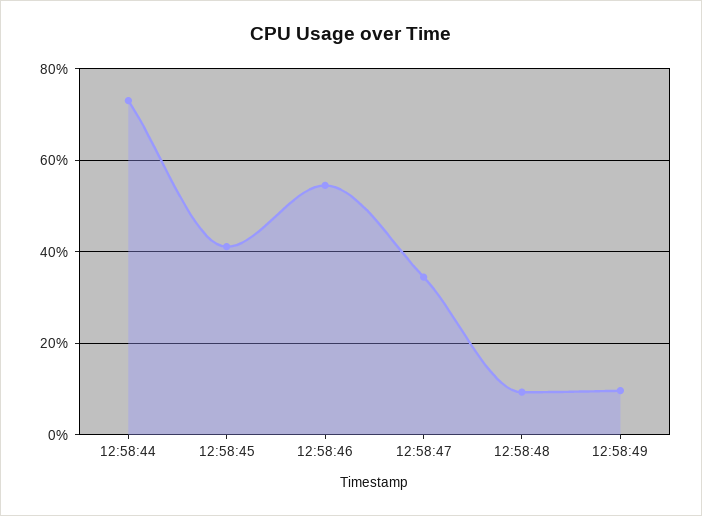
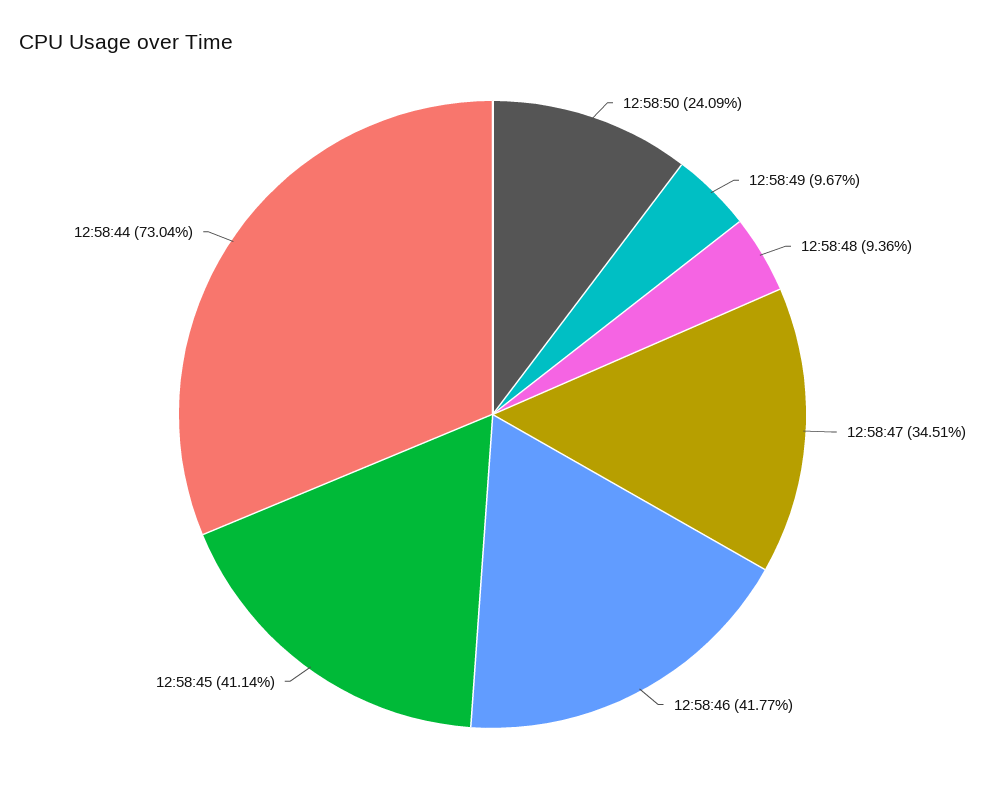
12:58:46: 54 -> 41.77
12:58:50: none -> 24.09

